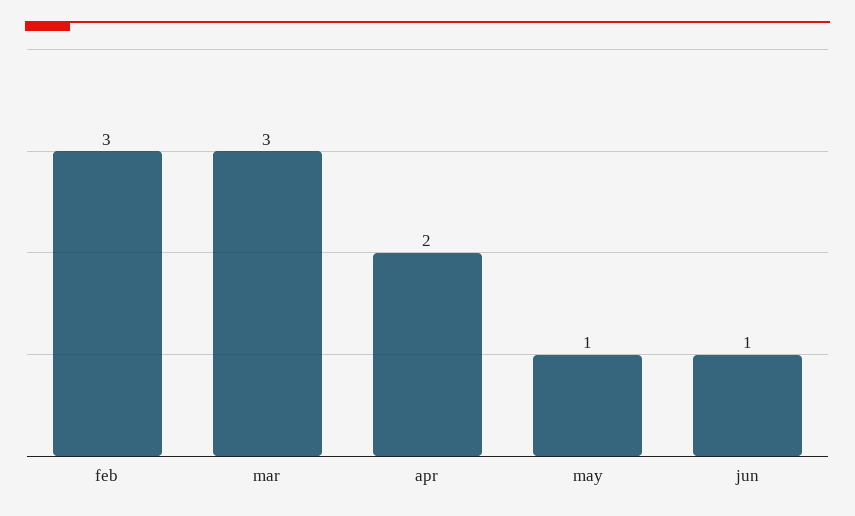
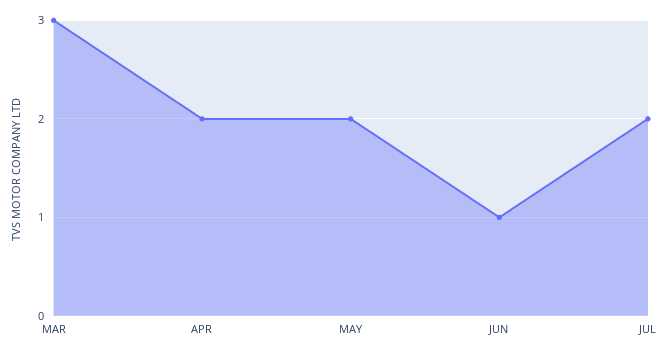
feb: 3 -> none
may: 1 -> 2
JUL: none -> 2

